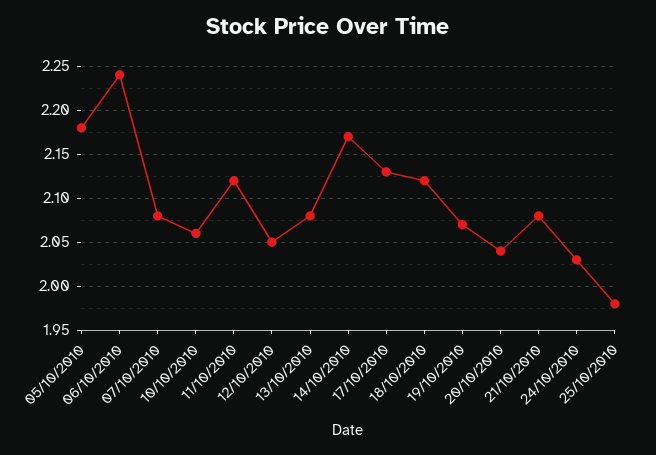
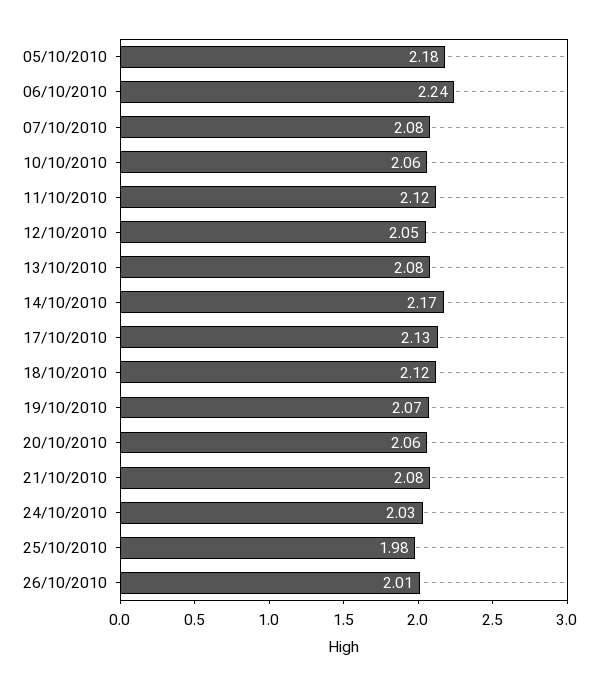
20/10/2010: 2.04 -> 2.06
26/10/2010: none -> 2.01

